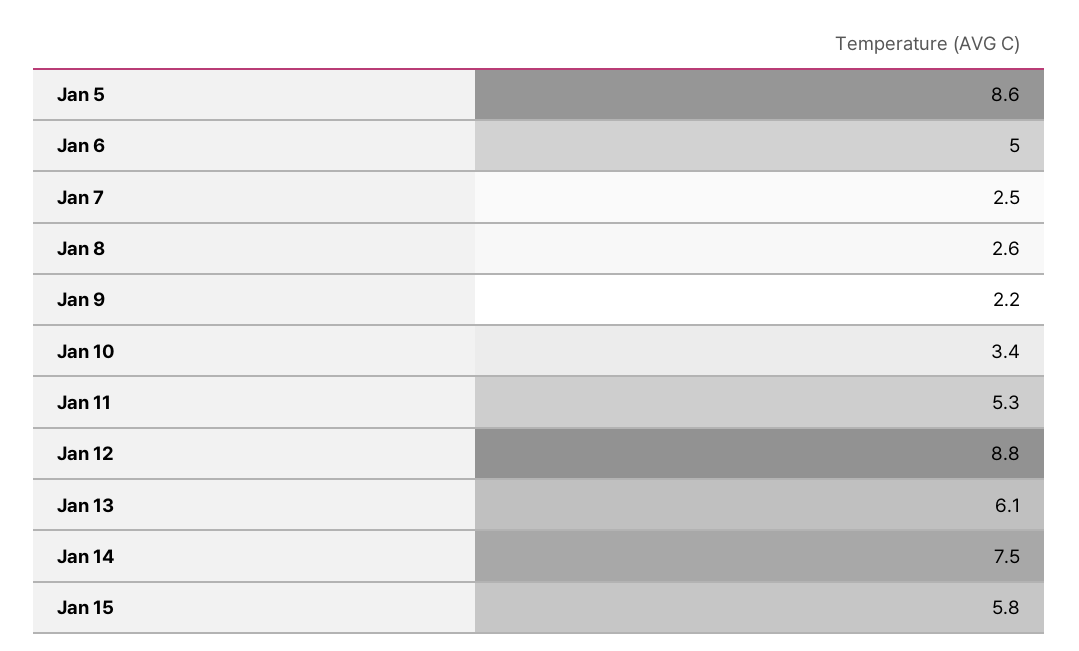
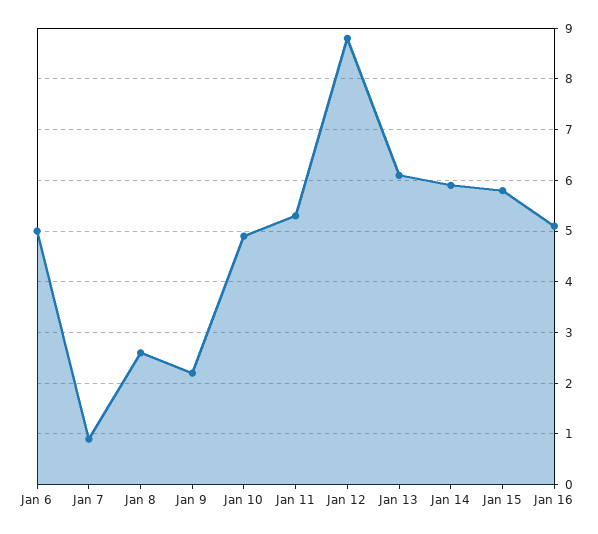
Jan 5: 8.6 -> none
Jan 7: 2.5 -> 1
Jan 10: 3.4 -> 5
Jan 14: 7.5 -> 6
Jan 16: none -> 5

